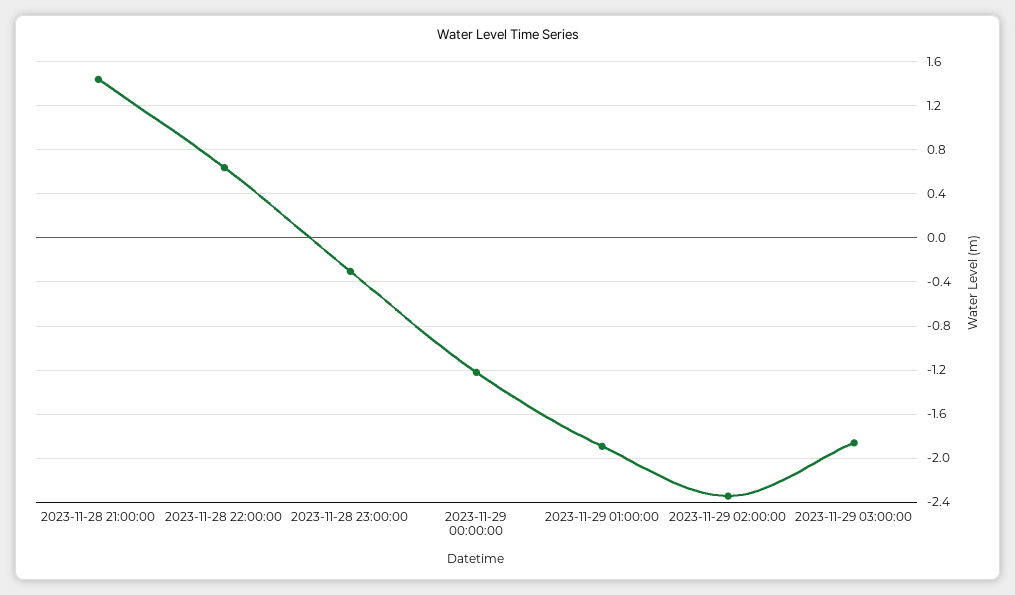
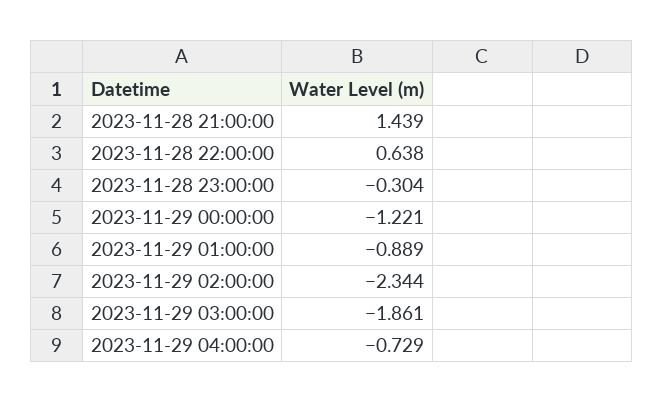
2023-11-29 01:00:00: -1.9 -> -0.889
2023-11-29 04:00:00: none -> -0.729

